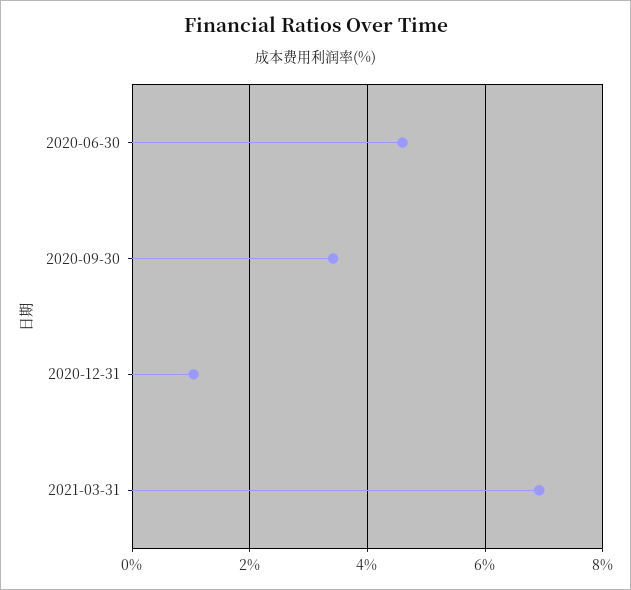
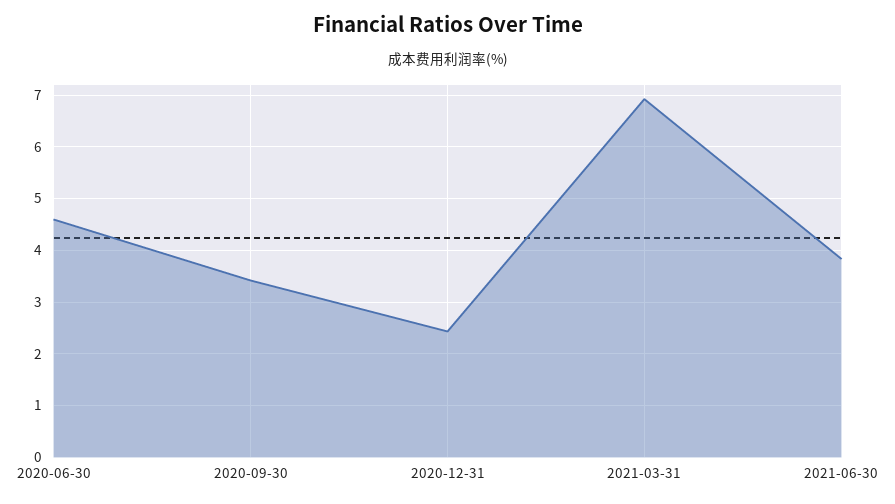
2020-12-31: 1 -> 2.4
2021-06-30: none -> 3.8

